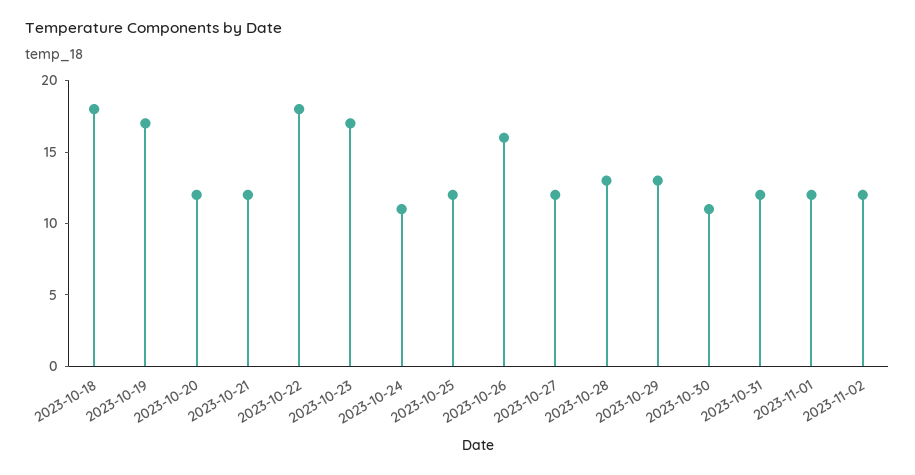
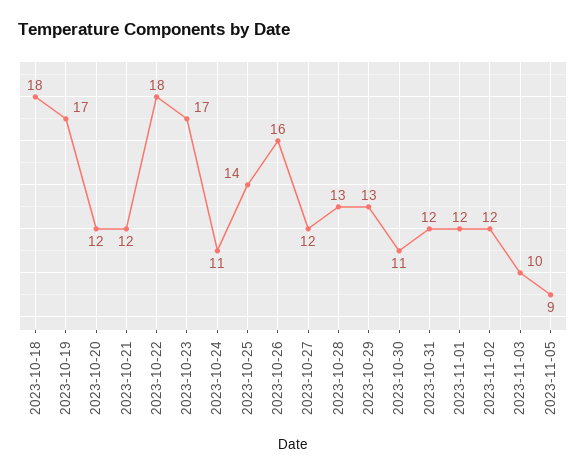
2023-10-25: 12 -> 14
2023-11-03: none -> 10
2023-11-05: none -> 9

